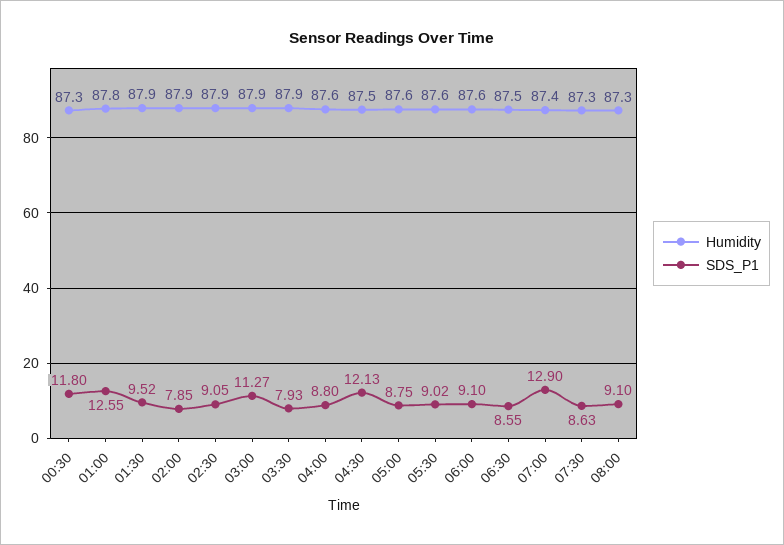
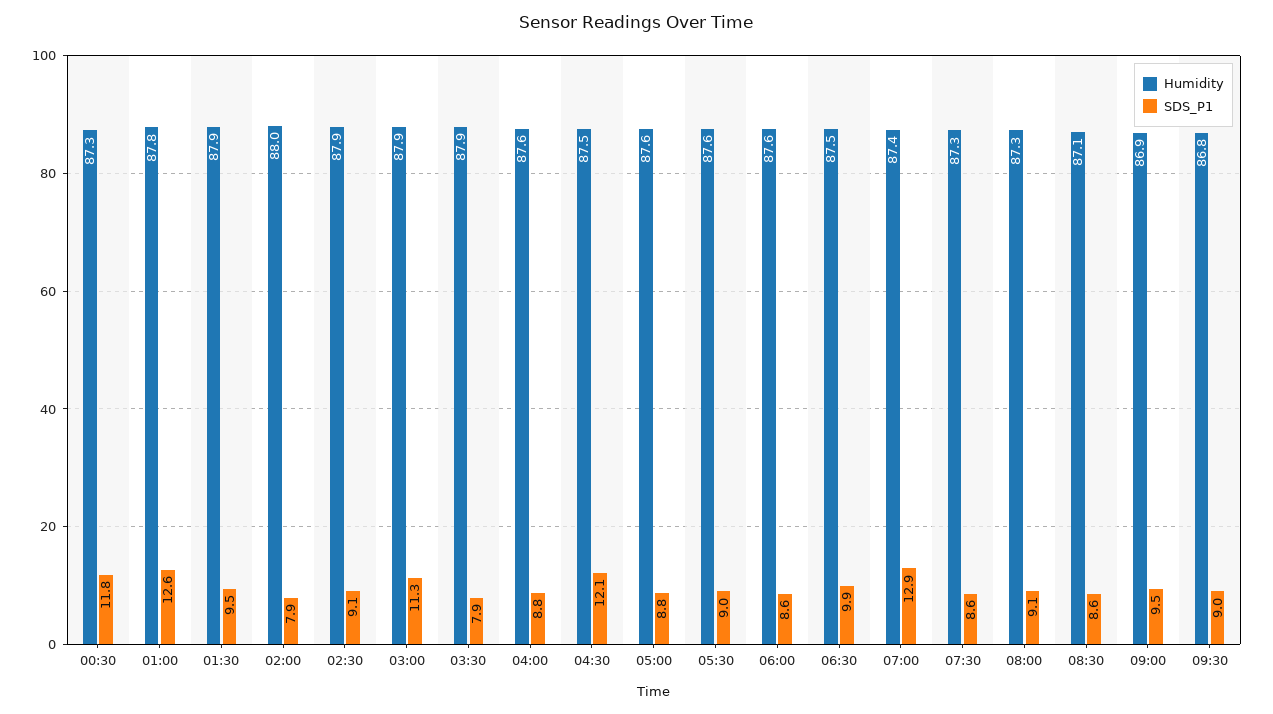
Humidity, 02:00: 87.9 -> 88
SDS_P1, 06:00: 9.1 -> 8.6
SDS_P1, 06:30: 8.55 -> 9.9
Humidity, 08:30: none -> 87.1
SDS_P1, 08:30: none -> 8.6
Humidity, 09:00: none -> 86.9
SDS_P1, 09:00: none -> 9.5
Humidity, 09:30: none -> 86.8
SDS_P1, 09:30: none -> 9

